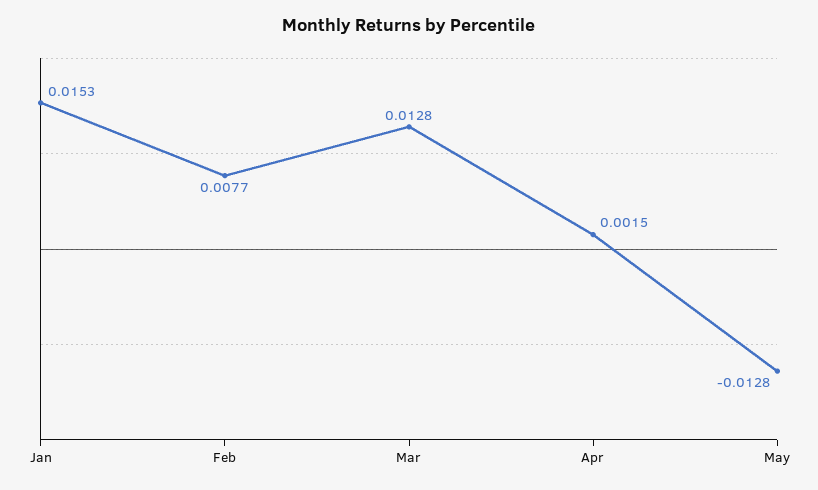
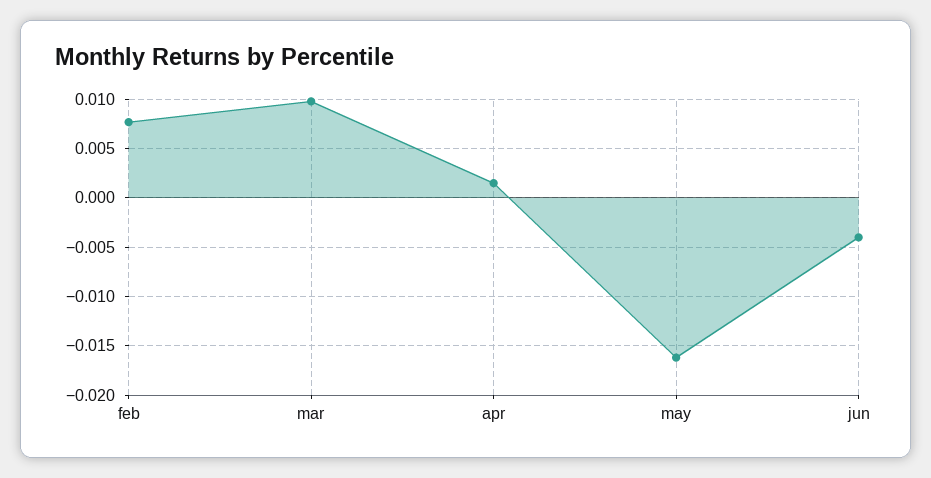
Jan: 0.0153 -> none
Mar: 0.0128 -> 0.01
May: -0.0128 -> -0.016
jun: none -> -0.004

